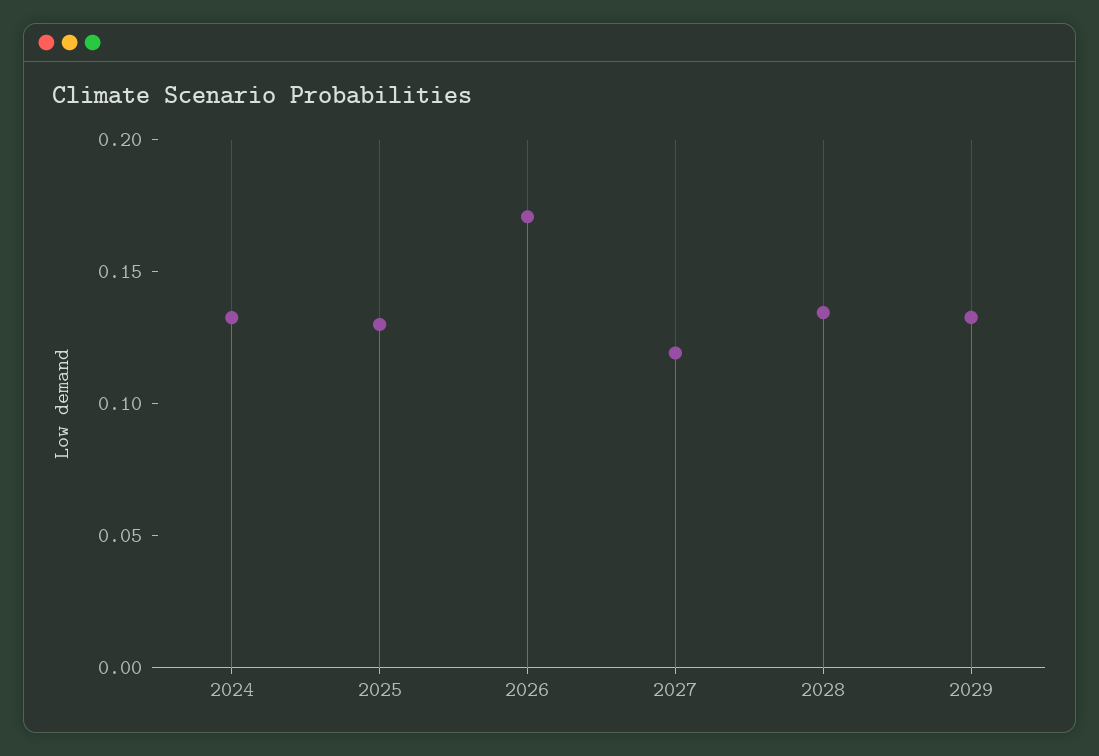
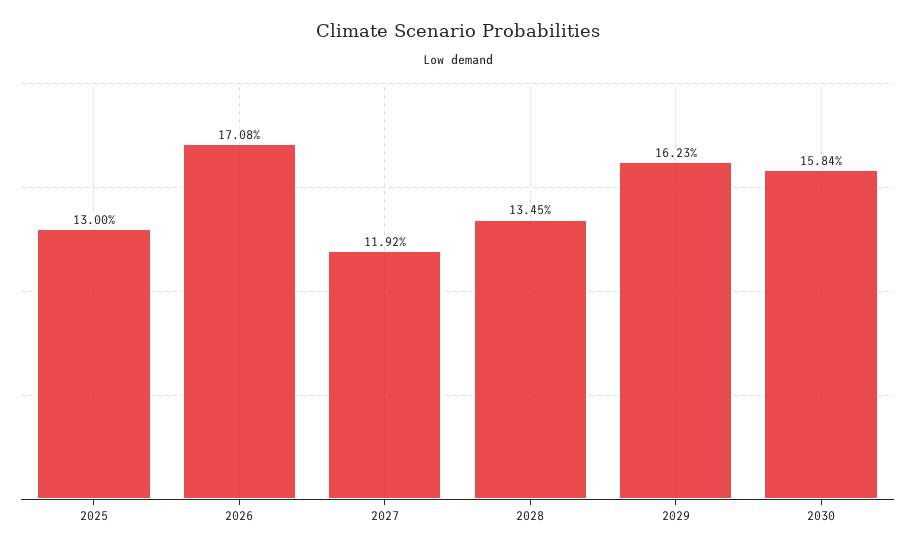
2024: 0.13 -> none
2029: 0.13 -> 0.1623
2030: none -> 0.1584

